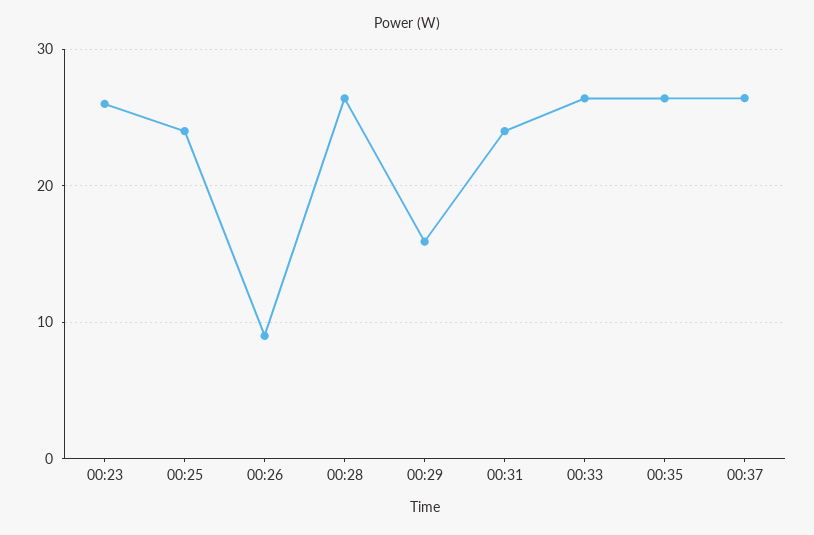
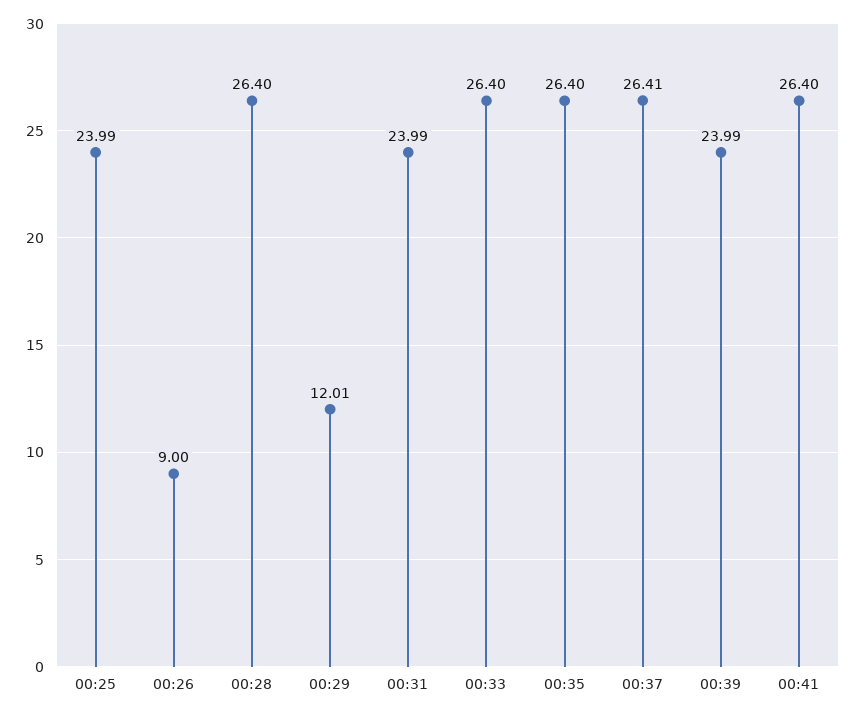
00:23: 26 -> none
00:29: 16 -> 12.01
00:39: none -> 23.99
00:41: none -> 26.4

